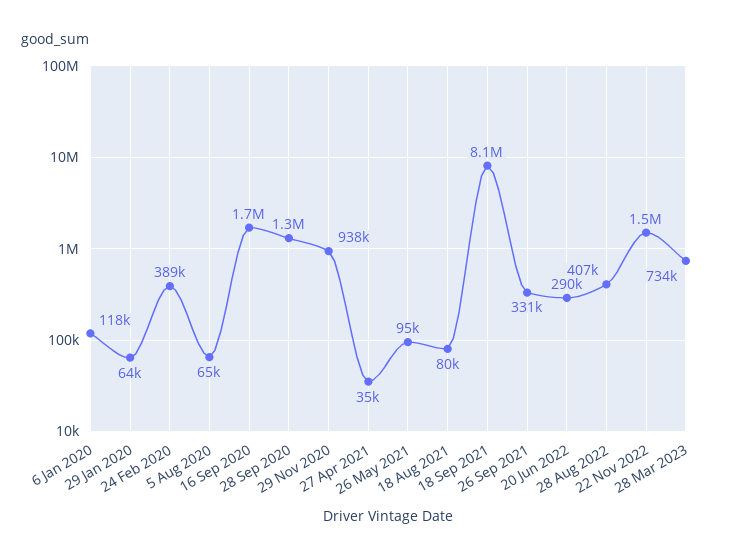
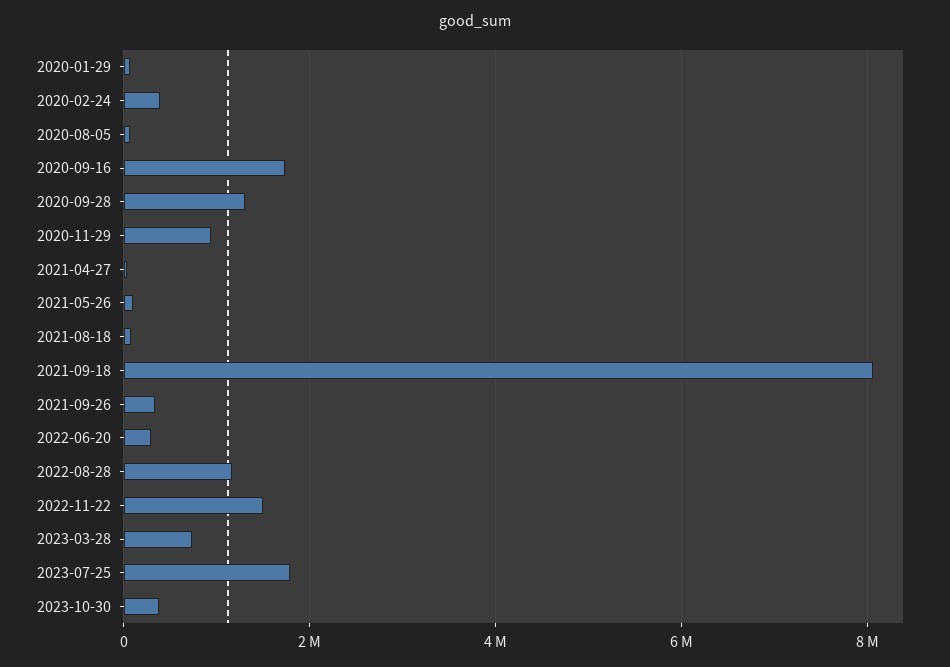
6 Jan 2020: 118000 -> none
28 Aug 2022: 407000 -> 1200000
2023-07-25: none -> 1800000
2023-10-30: none -> 400000

